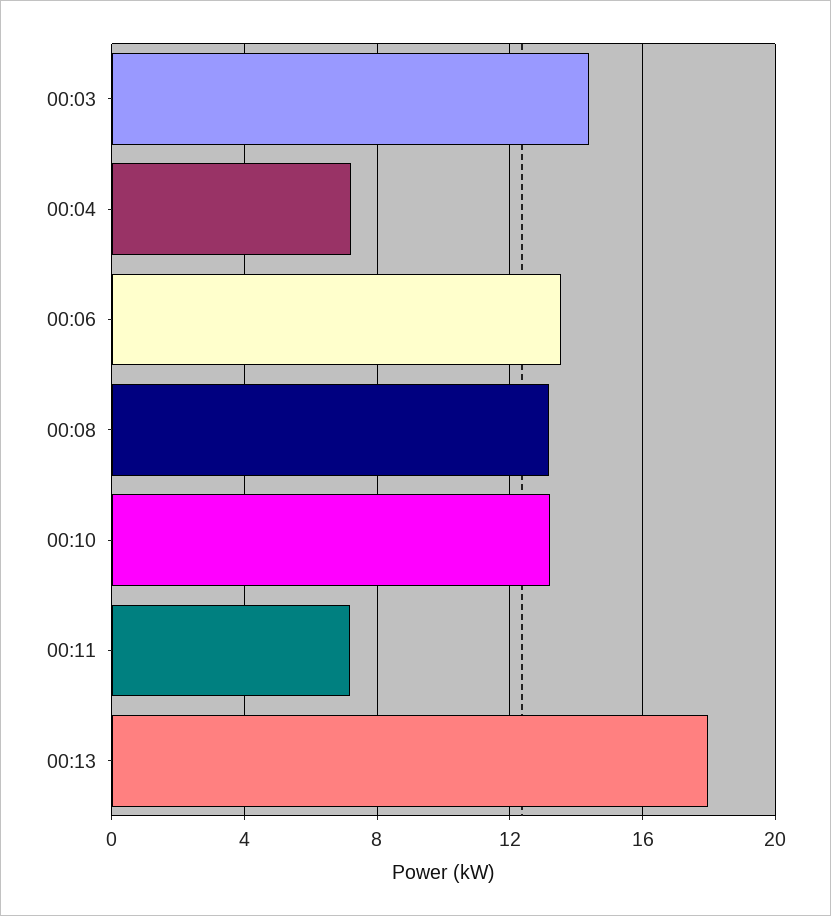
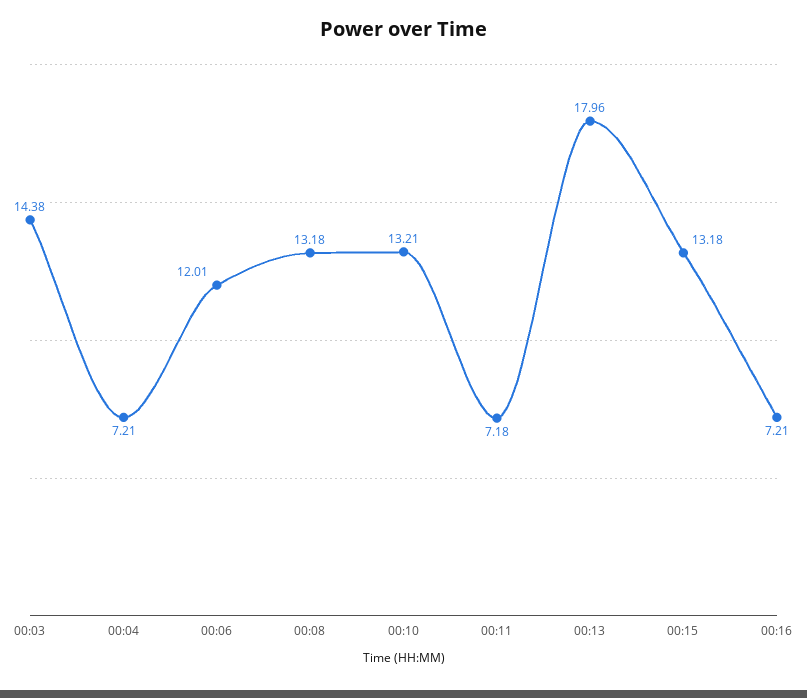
00:06: 13.5 -> 12.01
00:15: none -> 13.18
00:16: none -> 7.21

